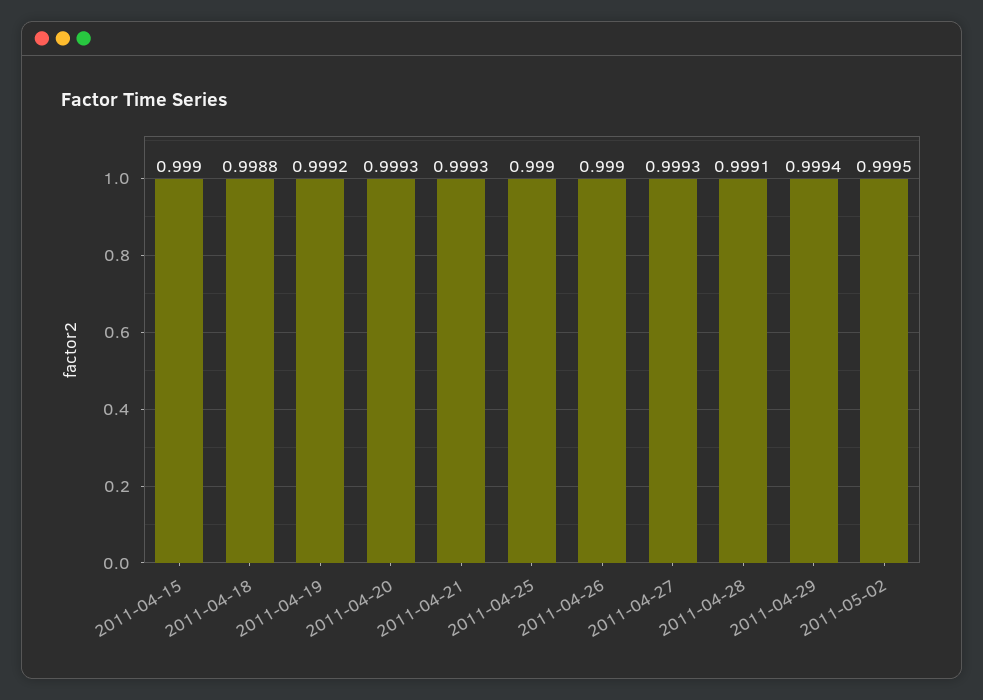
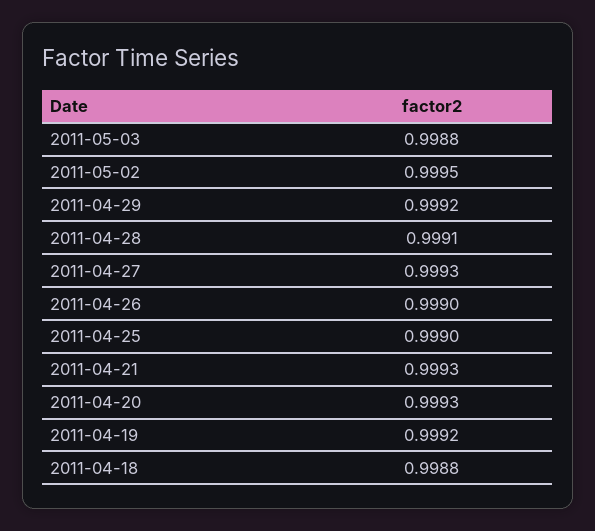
2011-04-15: 0.999 -> none
2011-04-29: 0.9994 -> 0.9992
2011-05-03: none -> 0.9988

